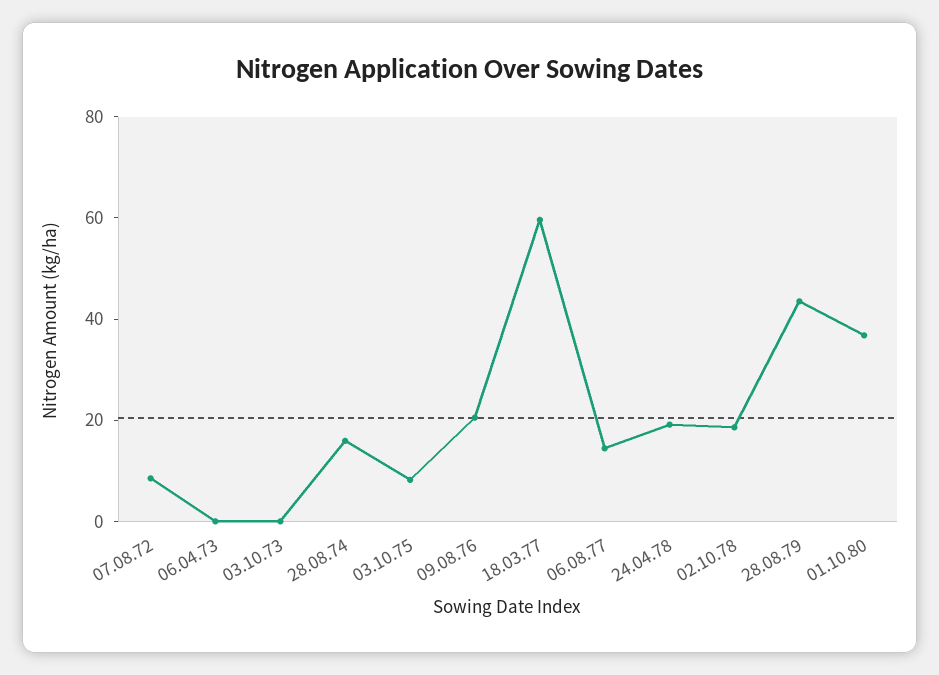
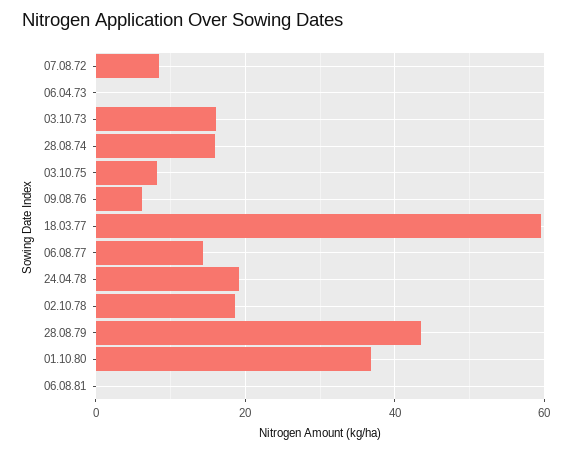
03.10.73: 0 -> 16
09.08.76: 20 -> 6
06.08.81: none -> 0

